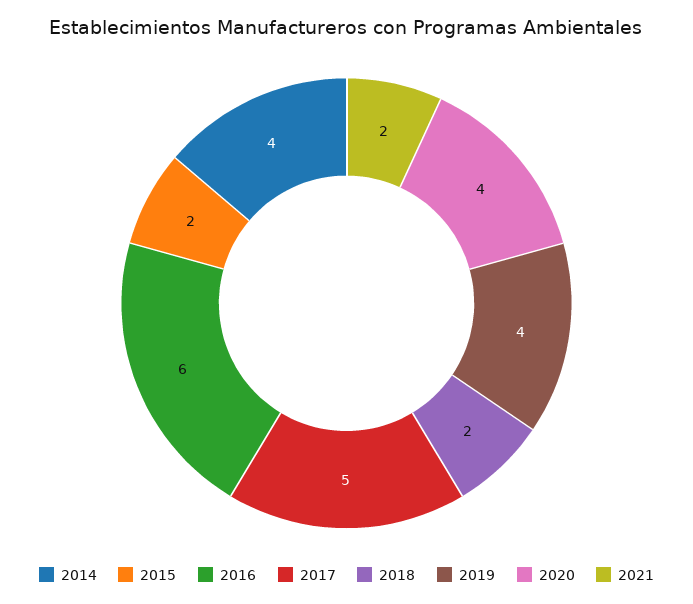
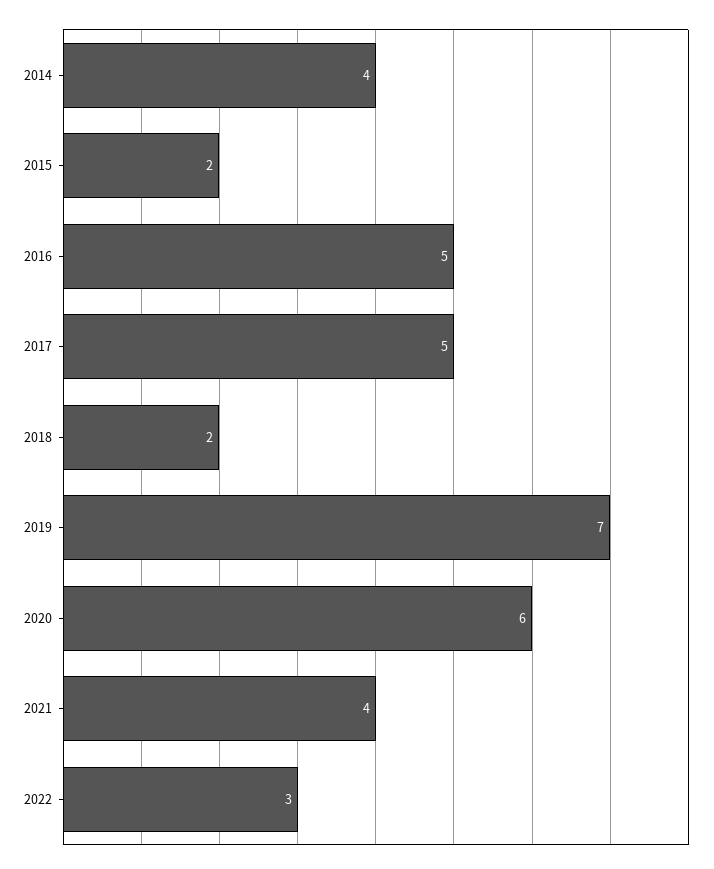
2016: 6 -> 5
2019: 4 -> 7
2020: 4 -> 6
2021: 2 -> 4
2022: none -> 3

